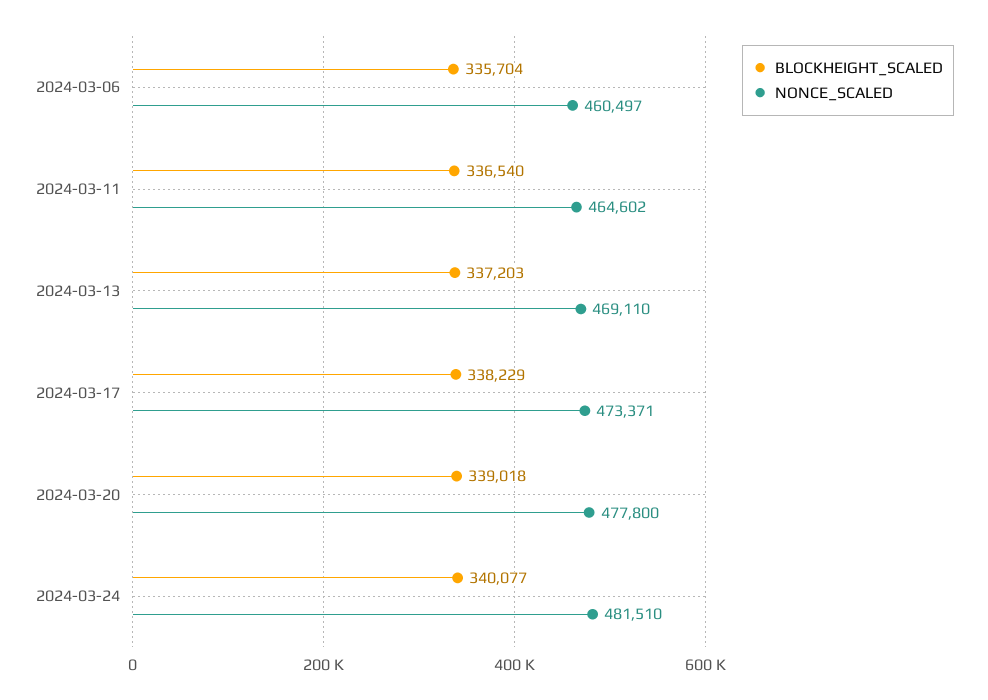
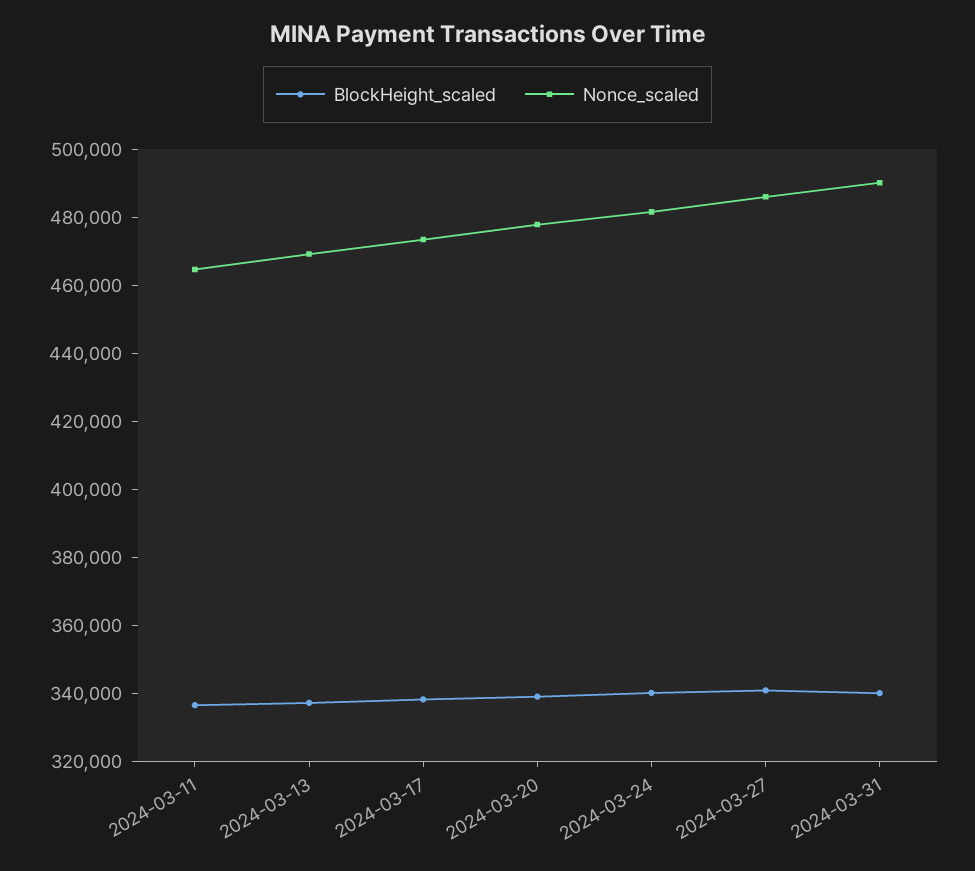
BLOCKHEIGHT_SCALED, 2024-03-06: 335704 -> none
NONCE_SCALED, 2024-03-06: 460497 -> none
BLOCKHEIGHT_SCALED, 2024-03-27: none -> 340000
NONCE_SCALED, 2024-03-27: none -> 485000
BLOCKHEIGHT_SCALED, 2024-03-31: none -> 340000
NONCE_SCALED, 2024-03-31: none -> 490000

